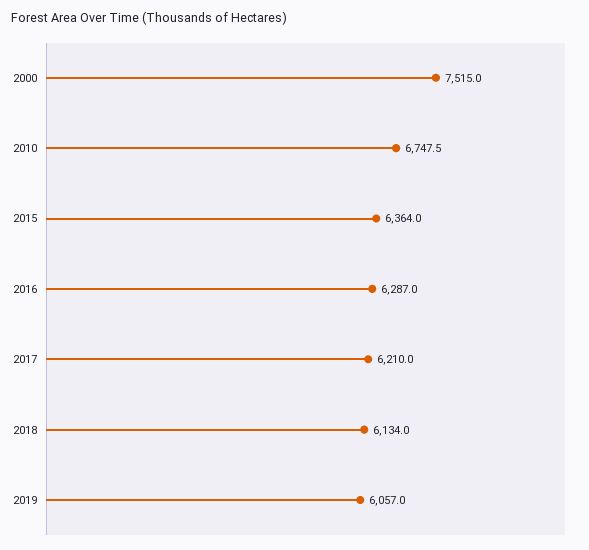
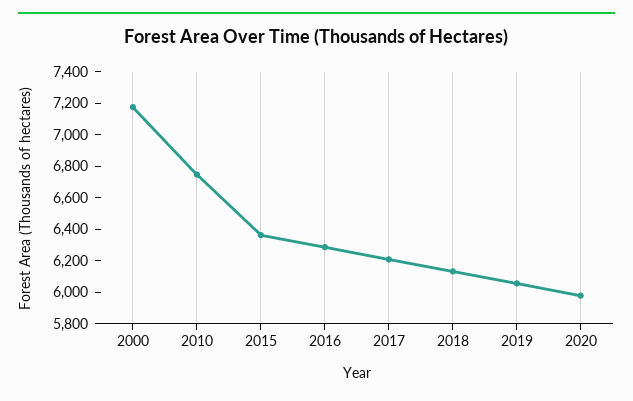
2000: 7515 -> 7200
2020: none -> 6000

